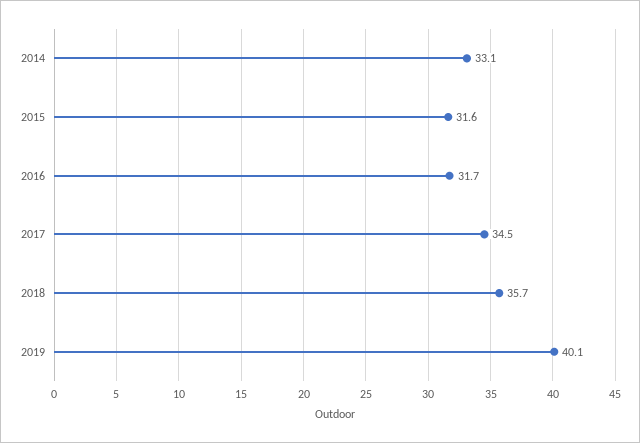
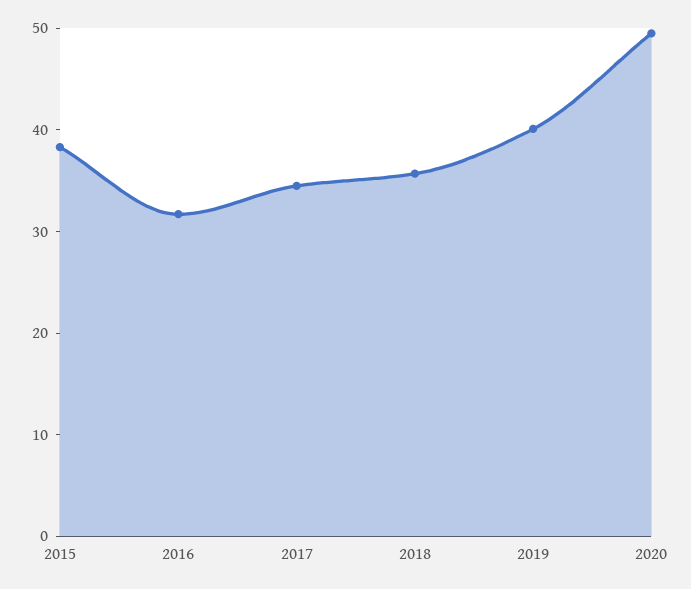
2014: 33.1 -> none
2015: 31.6 -> 38
2020: none -> 50

